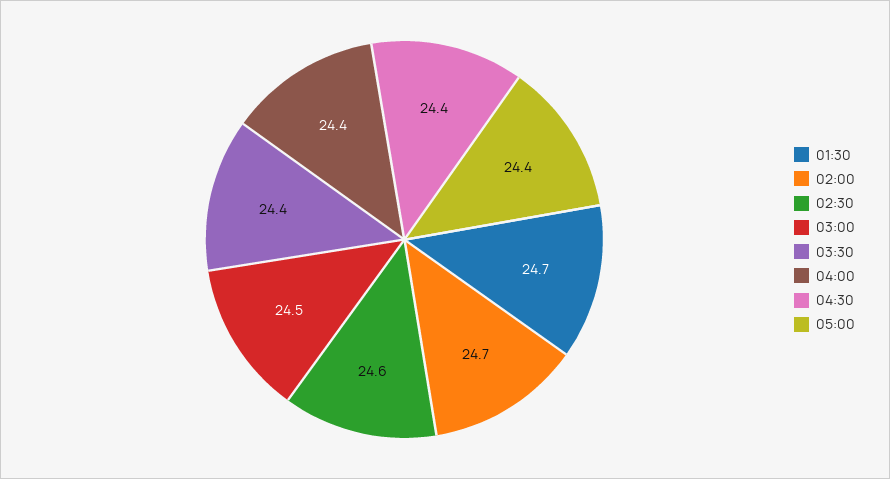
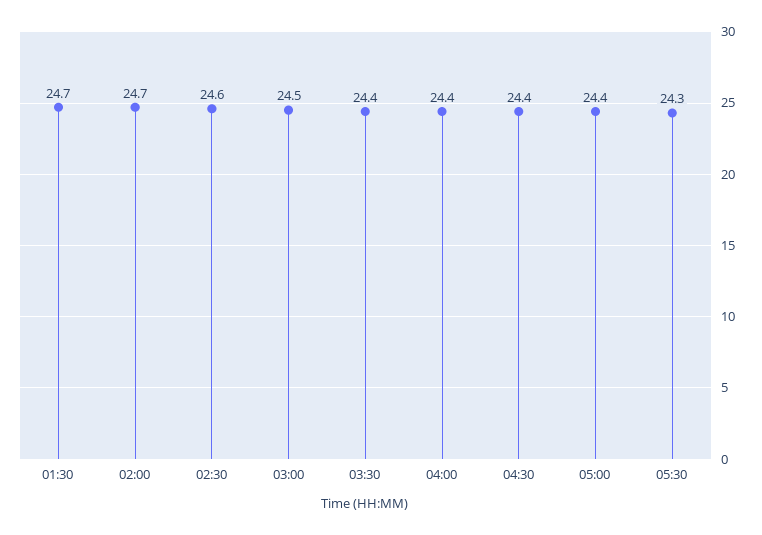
05:30: none -> 24.3

